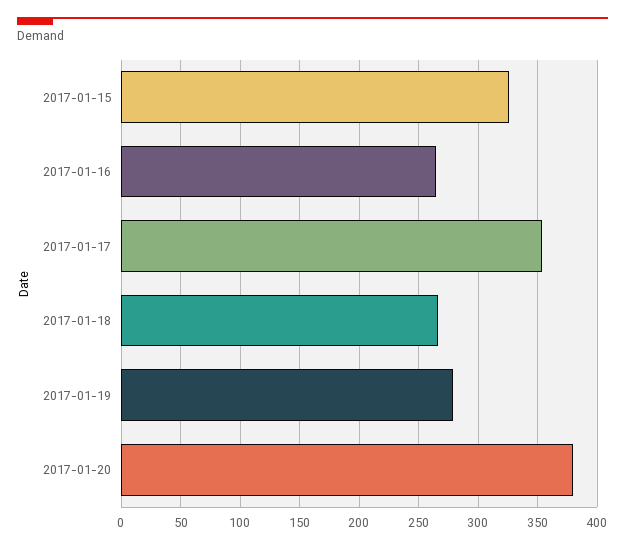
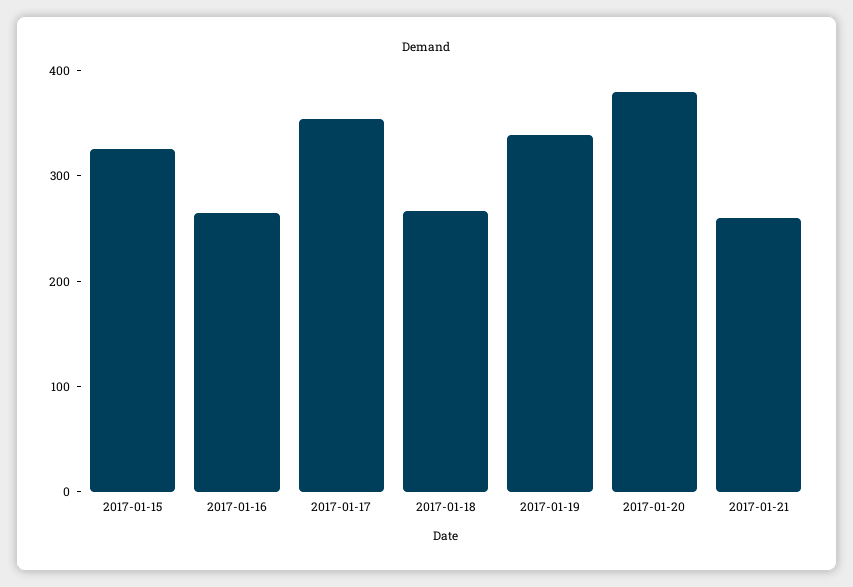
2017-01-19: 280 -> 340
2017-01-21: none -> 260

